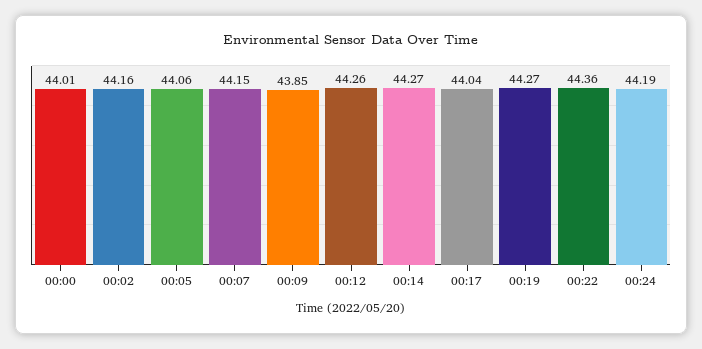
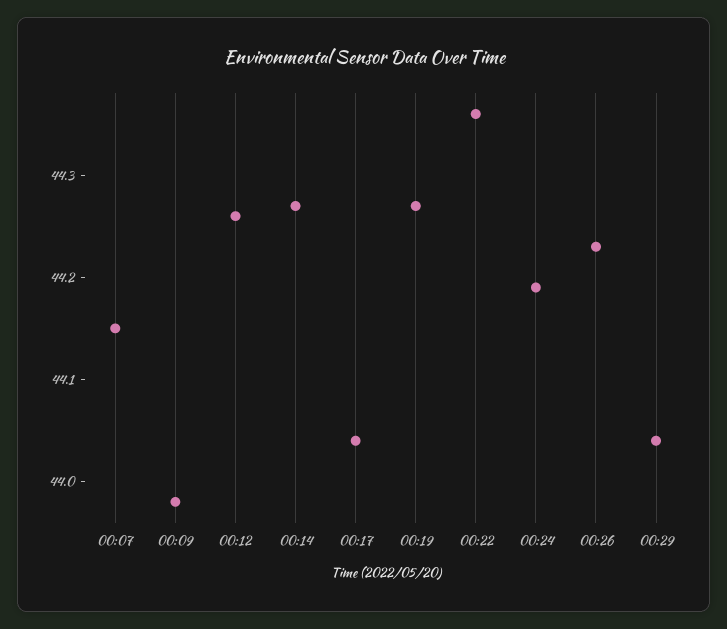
00:00: 44.01 -> none
00:02: 44.16 -> none
00:05: 44.06 -> none
00:09: 43.85 -> 43.98
00:26: none -> 44.23
00:29: none -> 44.04

